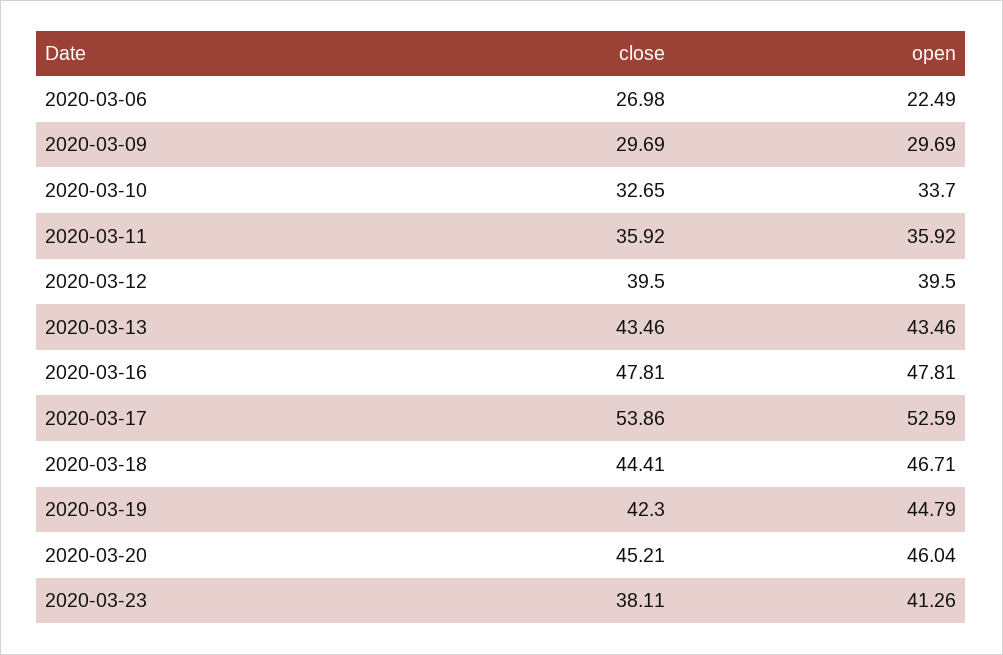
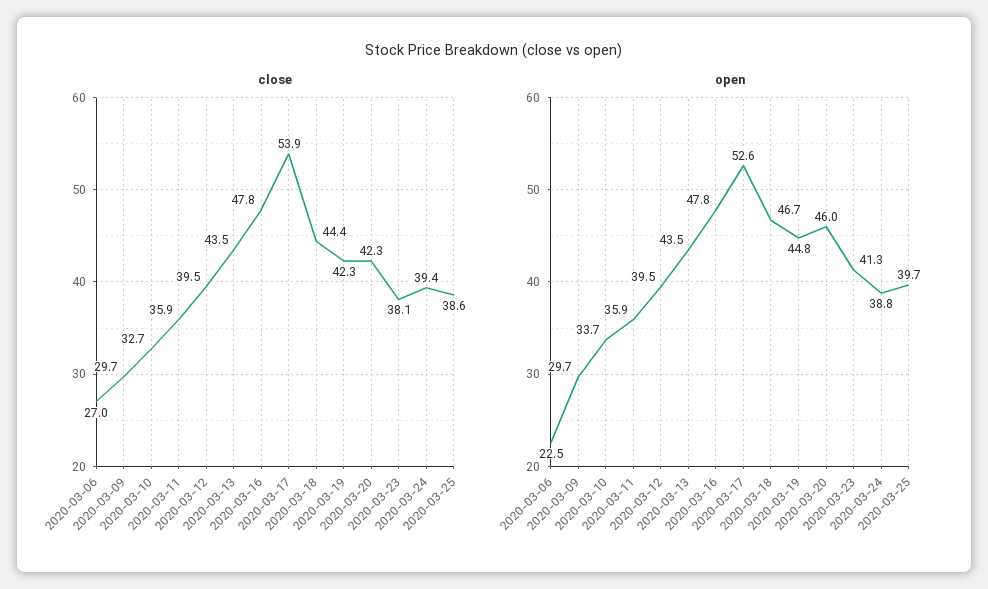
close, 2020-03-20: 45.21 -> 42.3
close, 2020-03-24: none -> 39.4
close, 2020-03-25: none -> 38.6
open, 2020-03-24: none -> 38.8
open, 2020-03-25: none -> 39.7

